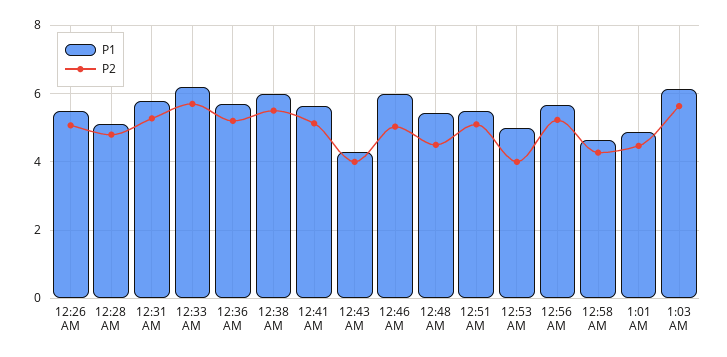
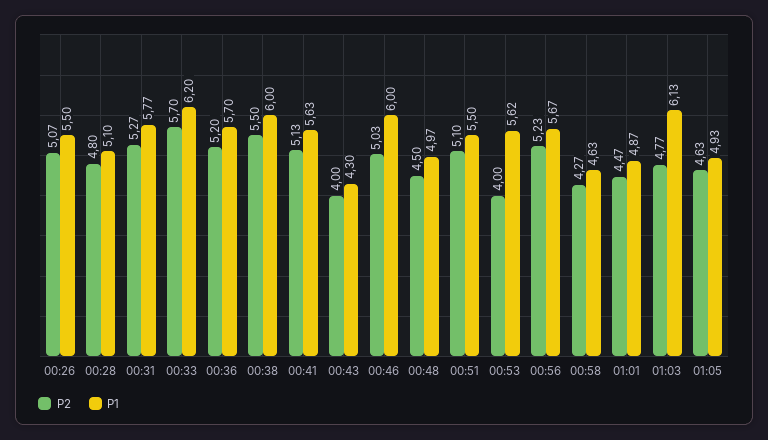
P1, 12:48 AM: 5.4 -> 4.97
P1, 12:53 AM: 5 -> 5.62
P2, 1:03 AM: 5.6 -> 4.77
P2, 01:05: none -> 4.63
P1, 01:05: none -> 4.93

